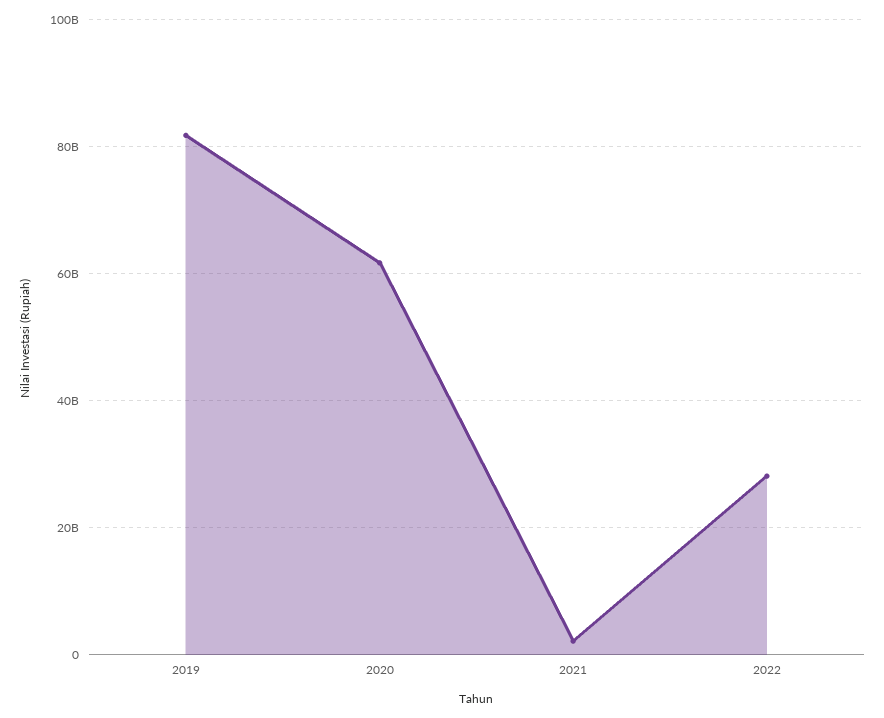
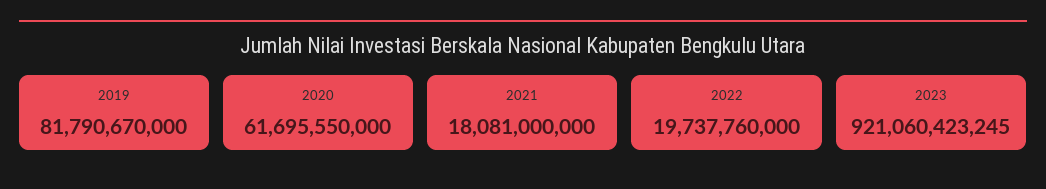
2021: 2000000000 -> 18081000000
2022: 28000000000 -> 19737760000
2023: none -> 921060423245

